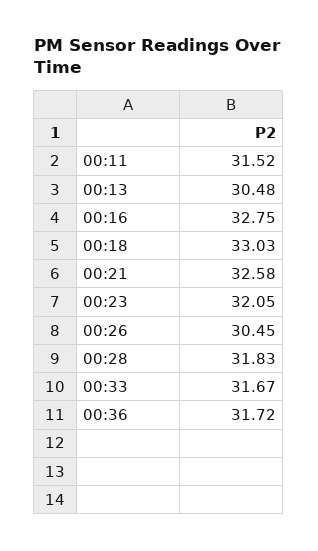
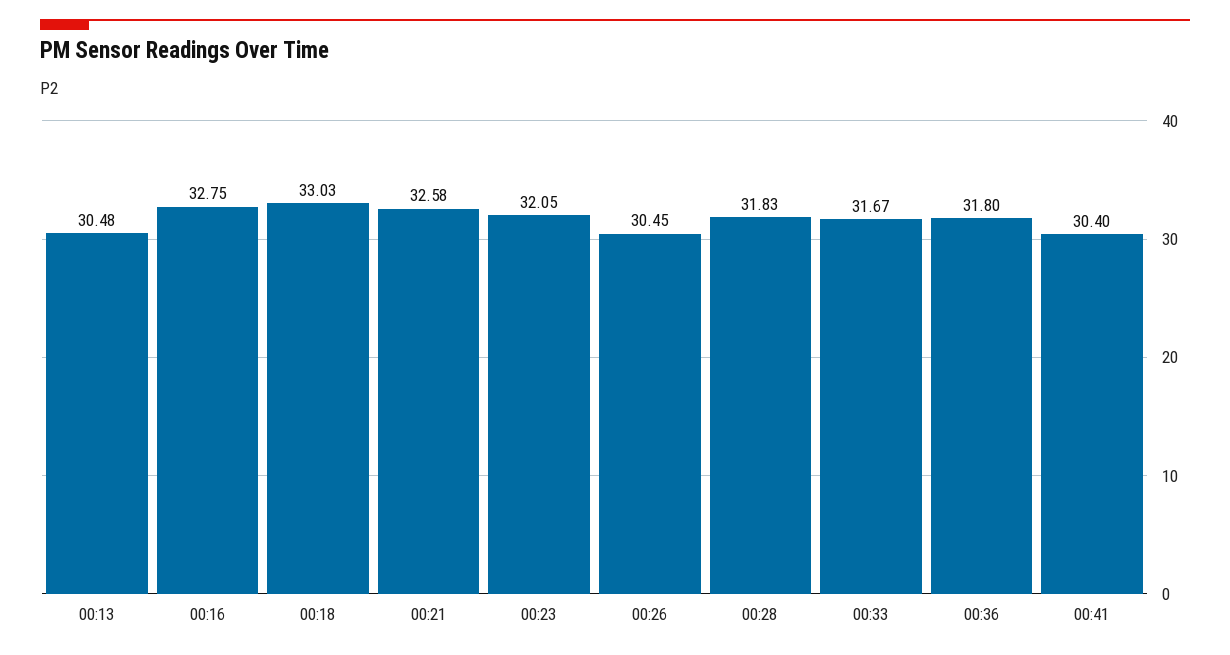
00:11: 31.52 -> none
00:36: 31.72 -> 31.8
00:41: none -> 30.4

